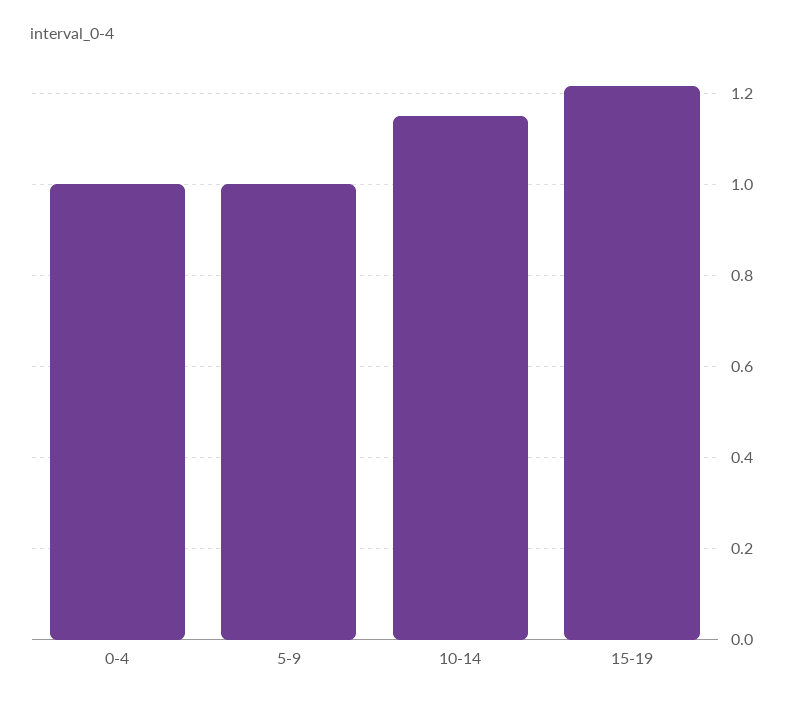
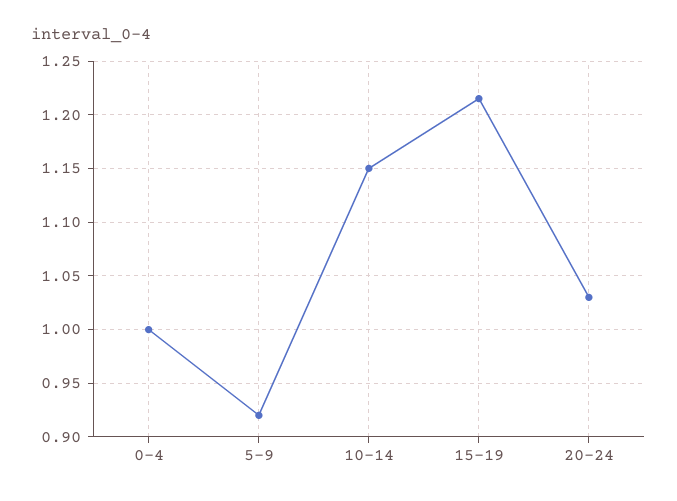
5-9: 1 -> 0.92
20-24: none -> 1.03

